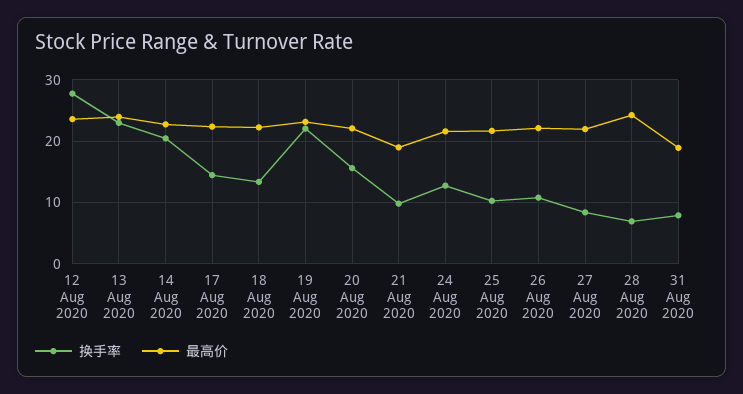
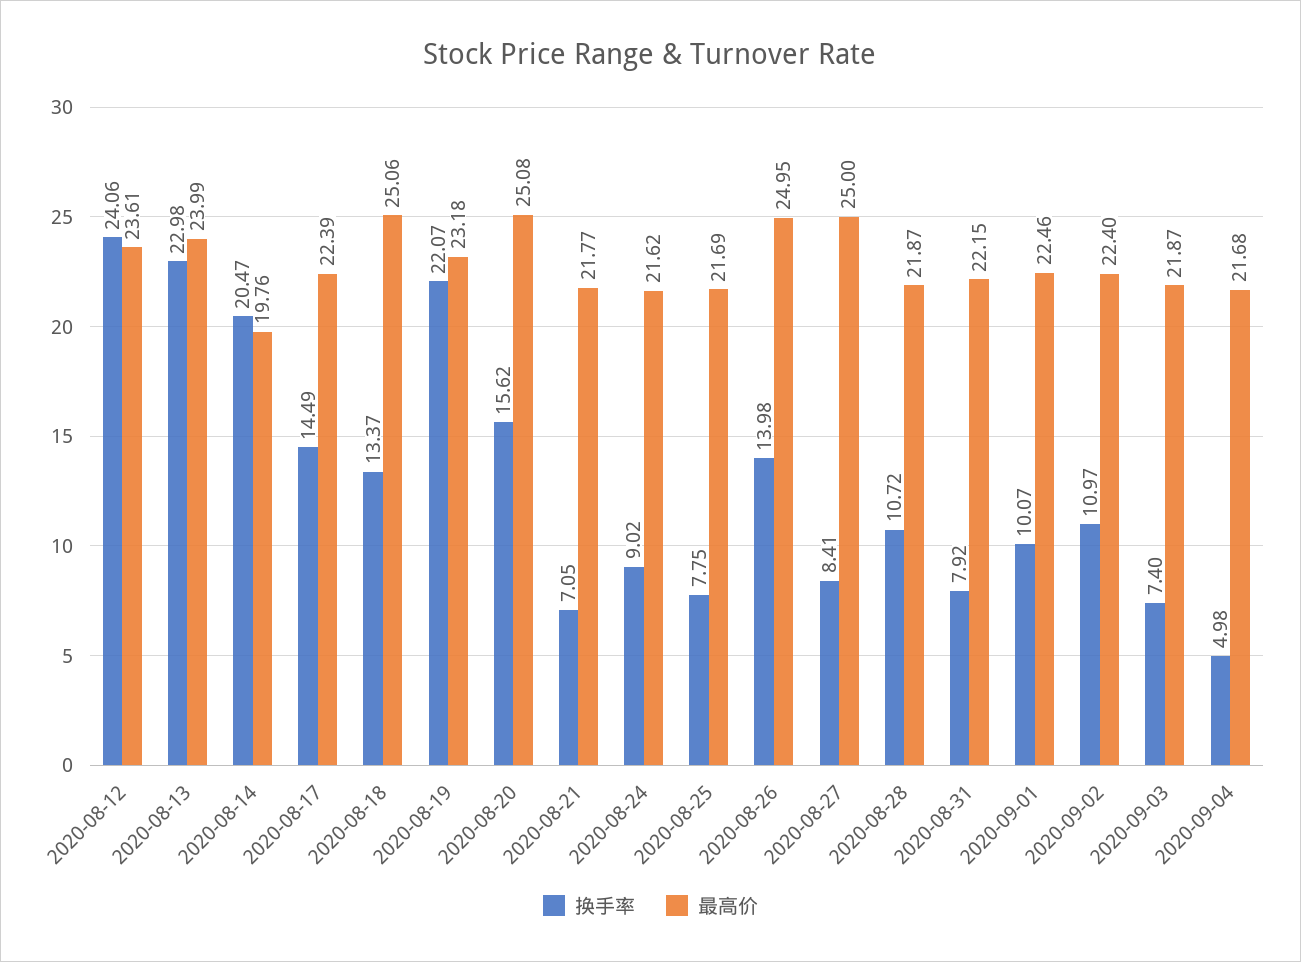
换手率, 12 Aug 2020: 28 -> 24.06
最高价, 14 Aug 2020: 23 -> 19.76
最高价, 18 Aug 2020: 22 -> 25.06
最高价, 20 Aug 2020: 22 -> 25.08
换手率, 21 Aug 2020: 10 -> 7.05
最高价, 21 Aug 2020: 19 -> 21.77
换手率, 24 Aug 2020: 13 -> 9.02
换手率, 25 Aug 2020: 10 -> 7.75
换手率, 26 Aug 2020: 11 -> 13.98
最高价, 26 Aug 2020: 22 -> 24.95
最高价, 27 Aug 2020: 22 -> 25
换手率, 28 Aug 2020: 7 -> 10.72
最高价, 28 Aug 2020: 24 -> 21.87
最高价, 31 Aug 2020: 19 -> 22.15
换手率, 2020-09-01: none -> 10.07
最高价, 2020-09-01: none -> 22.46
换手率, 2020-09-02: none -> 10.97
最高价, 2020-09-02: none -> 22.4
换手率, 2020-09-03: none -> 7.4
最高价, 2020-09-03: none -> 21.87
换手率, 2020-09-04: none -> 4.98
最高价, 2020-09-04: none -> 21.68

